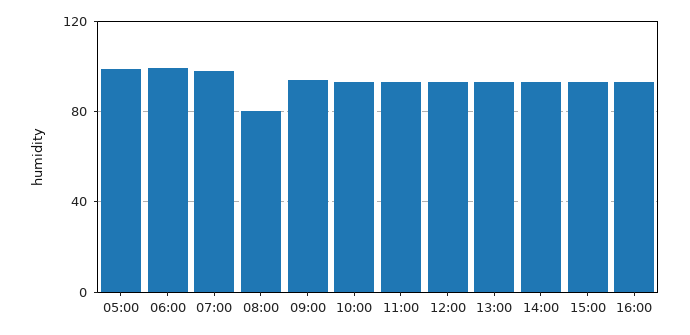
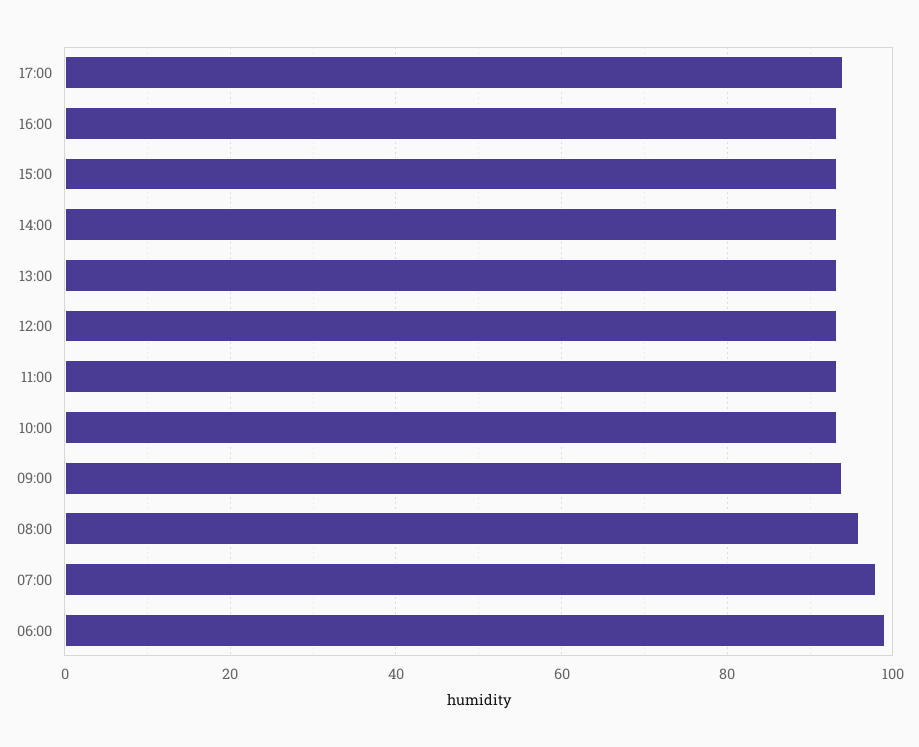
05:00: 100 -> none
08:00: 80 -> 96
17:00: none -> 94

